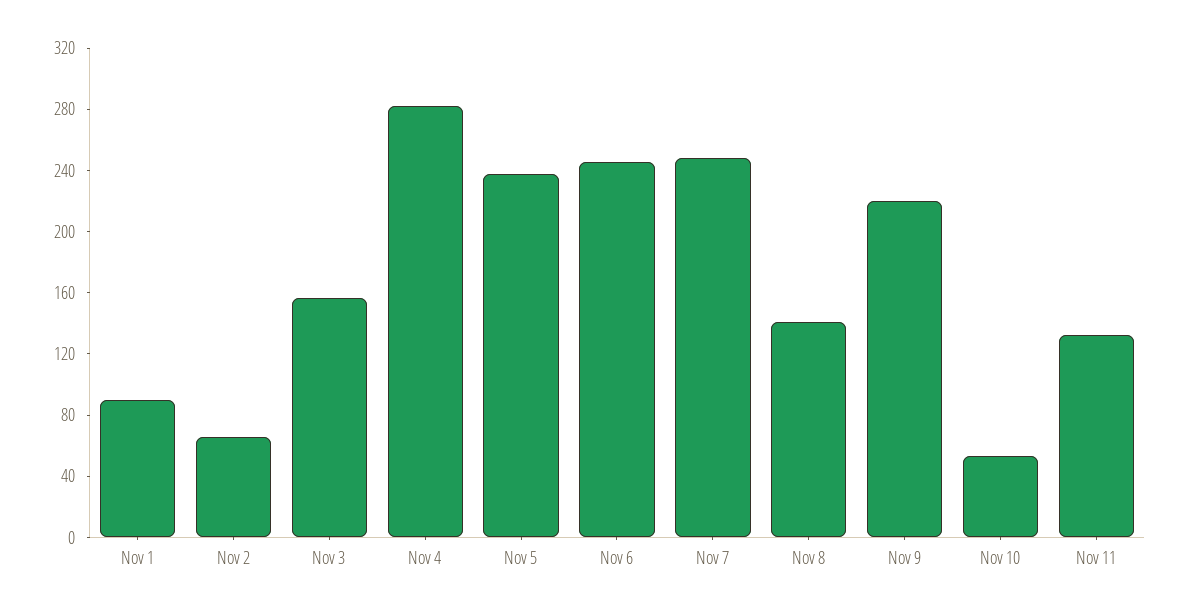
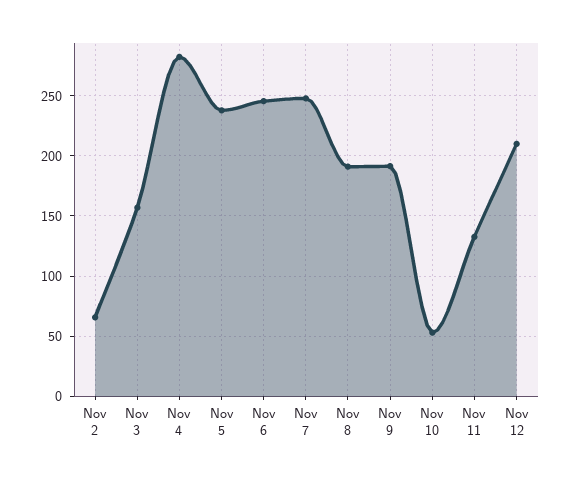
Nov 1: 90 -> none
Nov 8: 140 -> 190
Nov 9: 220 -> 190
Nov 12: none -> 210

